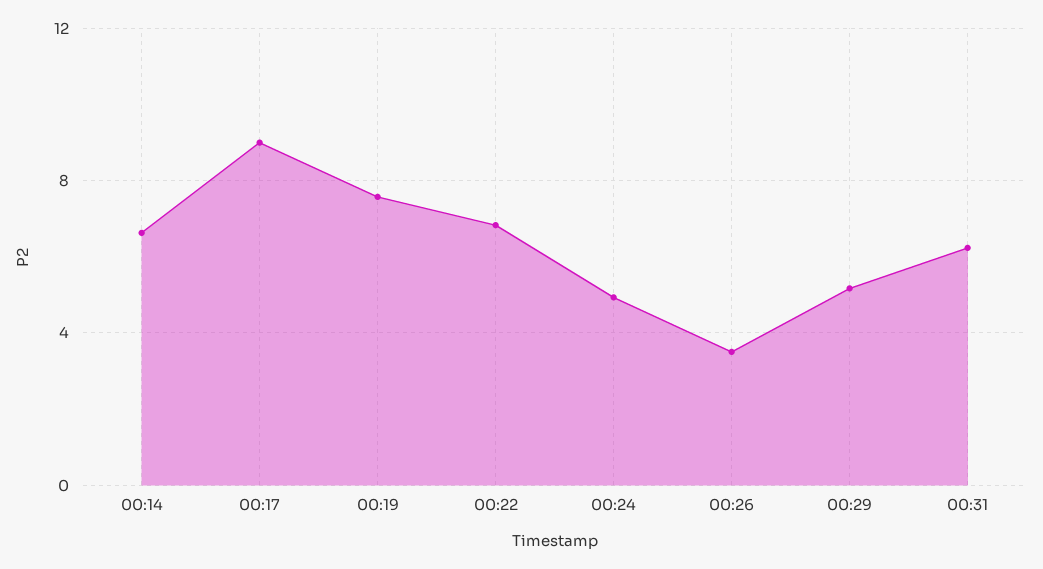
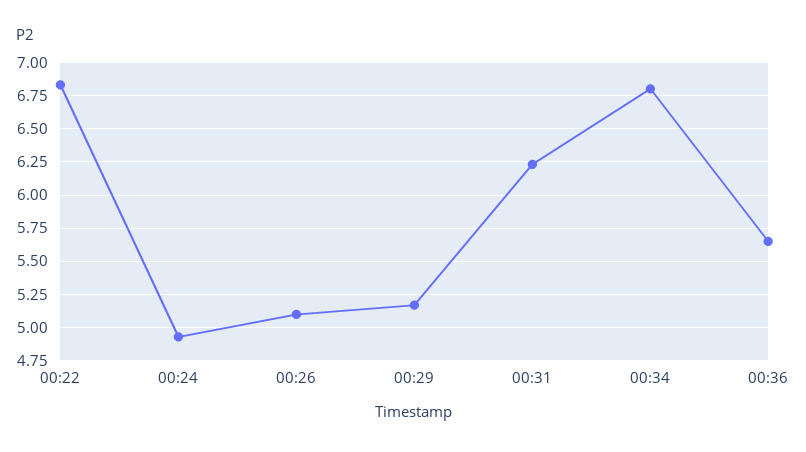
00:14: 6.5 -> none
00:17: 9 -> none
00:19: 7.5 -> none
00:26: 3.5 -> 5.1
00:34: none -> 6.8
00:36: none -> 5.65

